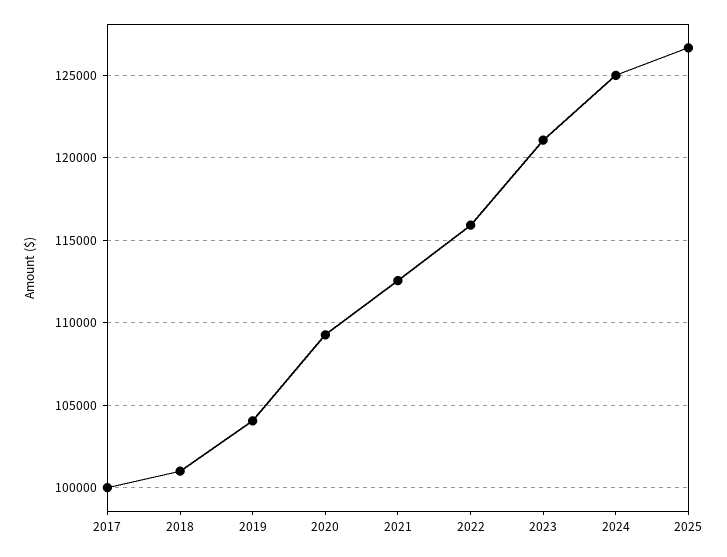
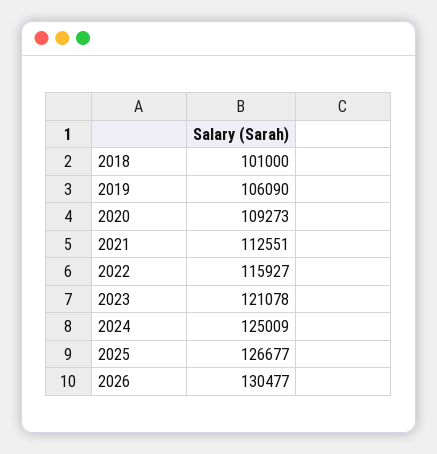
2017: 100000 -> none
2019: 104000 -> 106090
2026: none -> 130477

